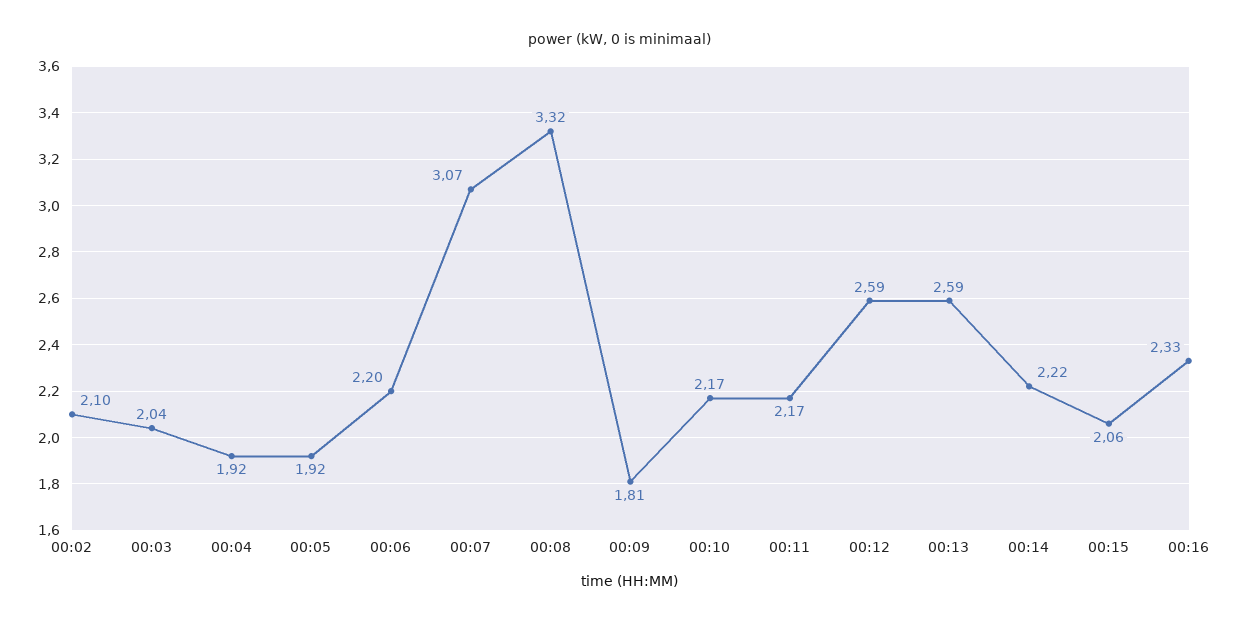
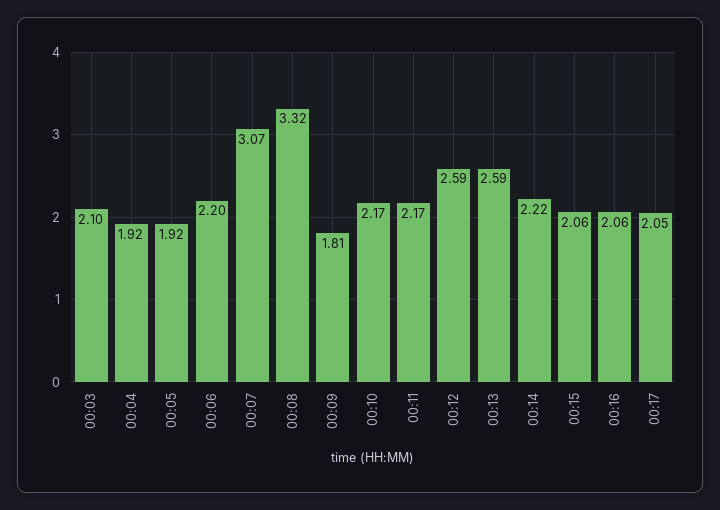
00:02: 2.1 -> none
00:03: 2.04 -> 2.1
00:16: 2.33 -> 2.06
00:17: none -> 2.05

